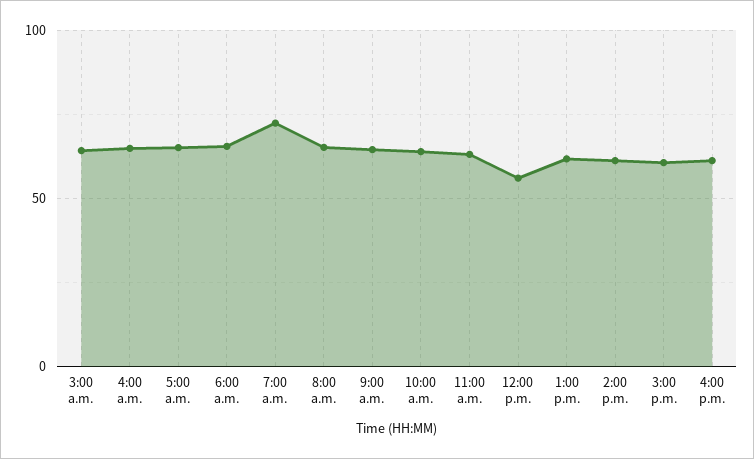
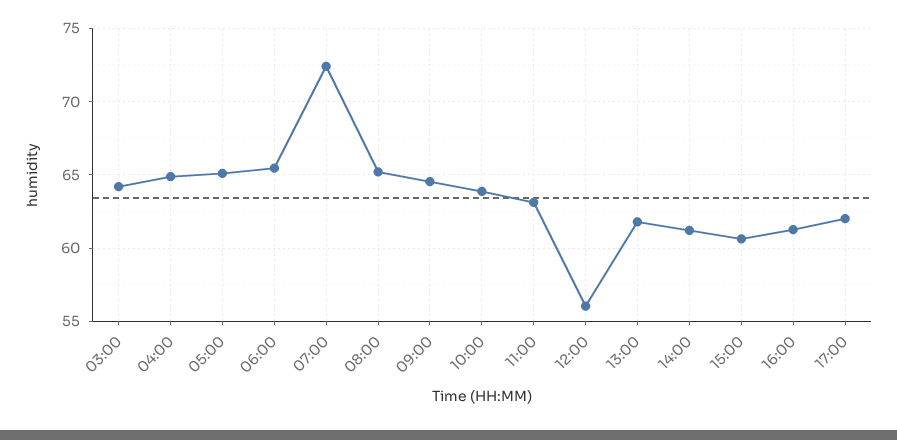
17:00: none -> 62

